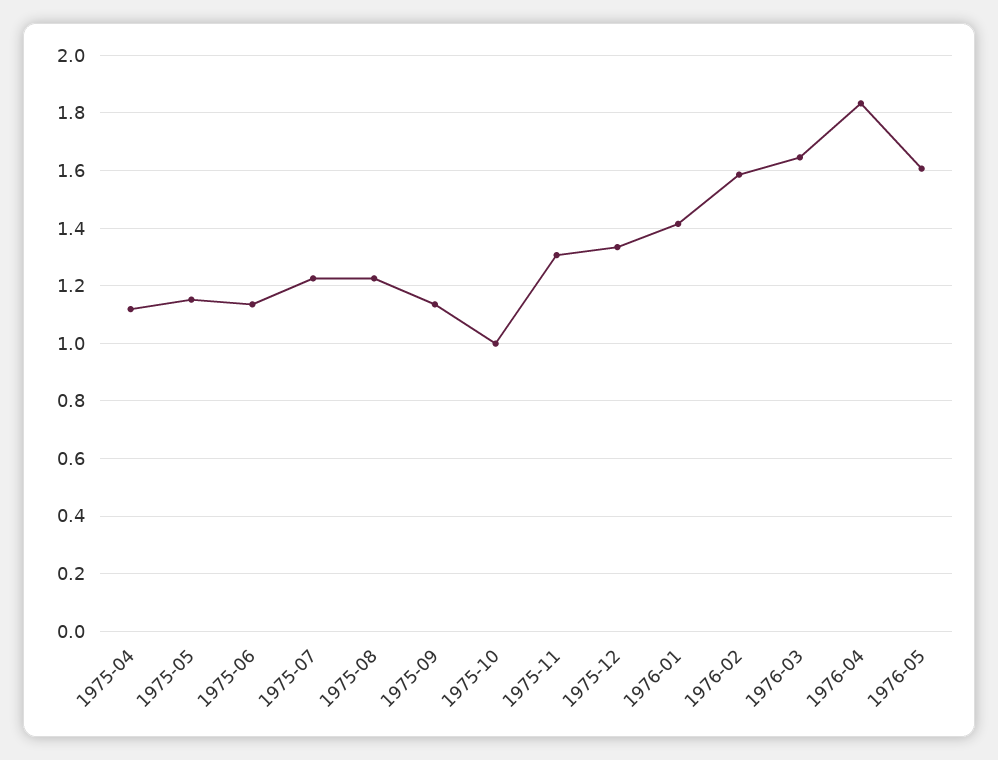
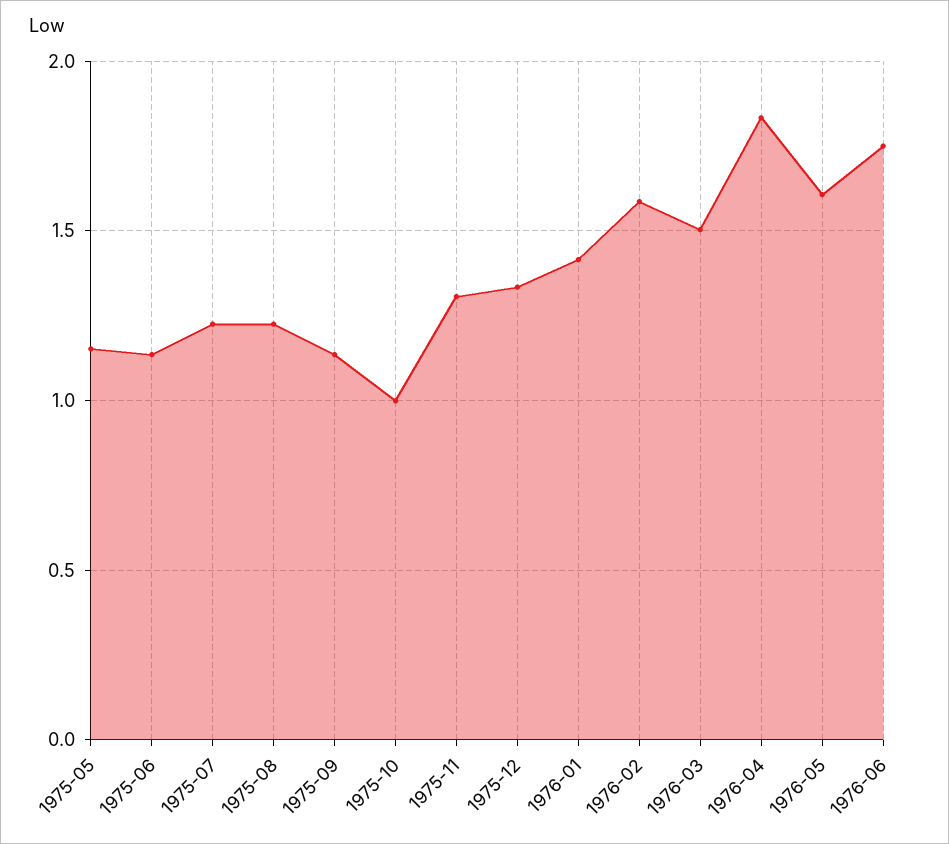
1975-04: 1.125 -> none
1976-03: 1.65 -> 1.5
1976-06: none -> 1.75

